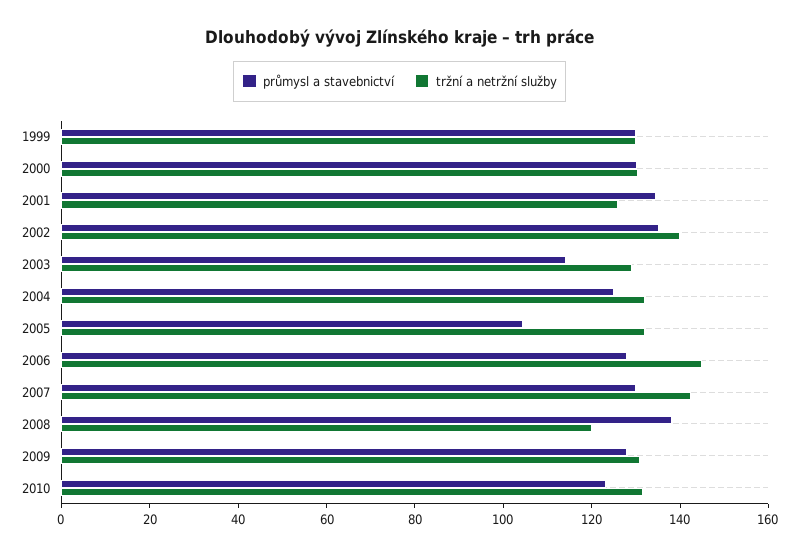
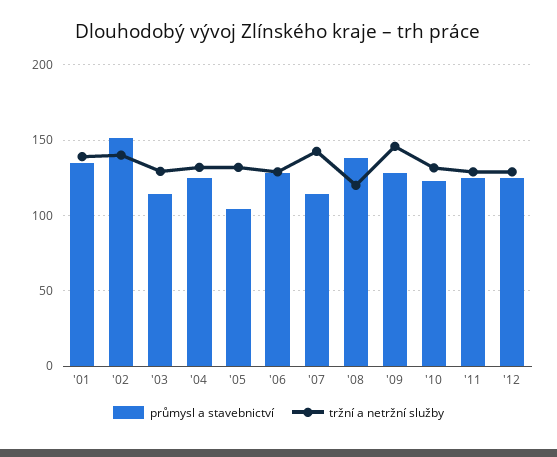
průmysl a stavebnictví, 1999: 130 -> none
tržní a netržní služby, 1999: 130 -> none
průmysl a stavebnictví, 2000: 130 -> none
tržní a netržní služby, 2000: 130 -> none
tržní a netržní služby, 2001: 125 -> 140
průmysl a stavebnictví, 2002: 135 -> 150
tržní a netržní služby, 2006: 145 -> 130
průmysl a stavebnictví, 2007: 130 -> 115
tržní a netržní služby, 2009: 130 -> 145
průmysl a stavebnictví, '11: none -> 125
tržní a netržní služby, '11: none -> 130
průmysl a stavebnictví, '12: none -> 125
tržní a netržní služby, '12: none -> 130

